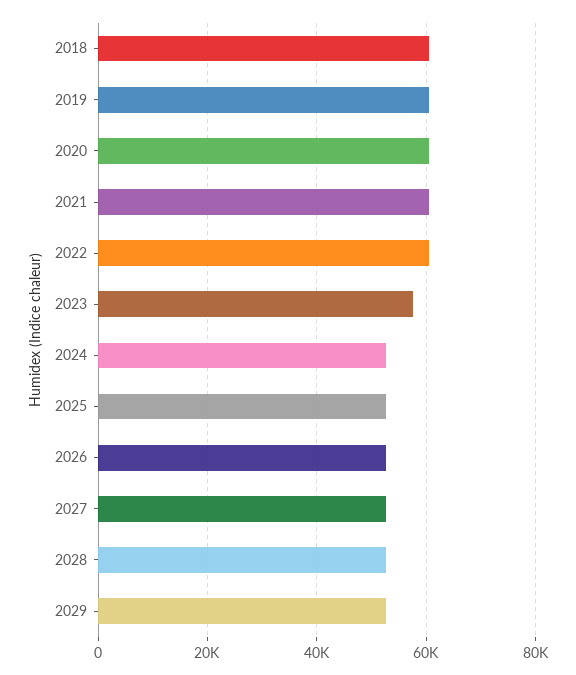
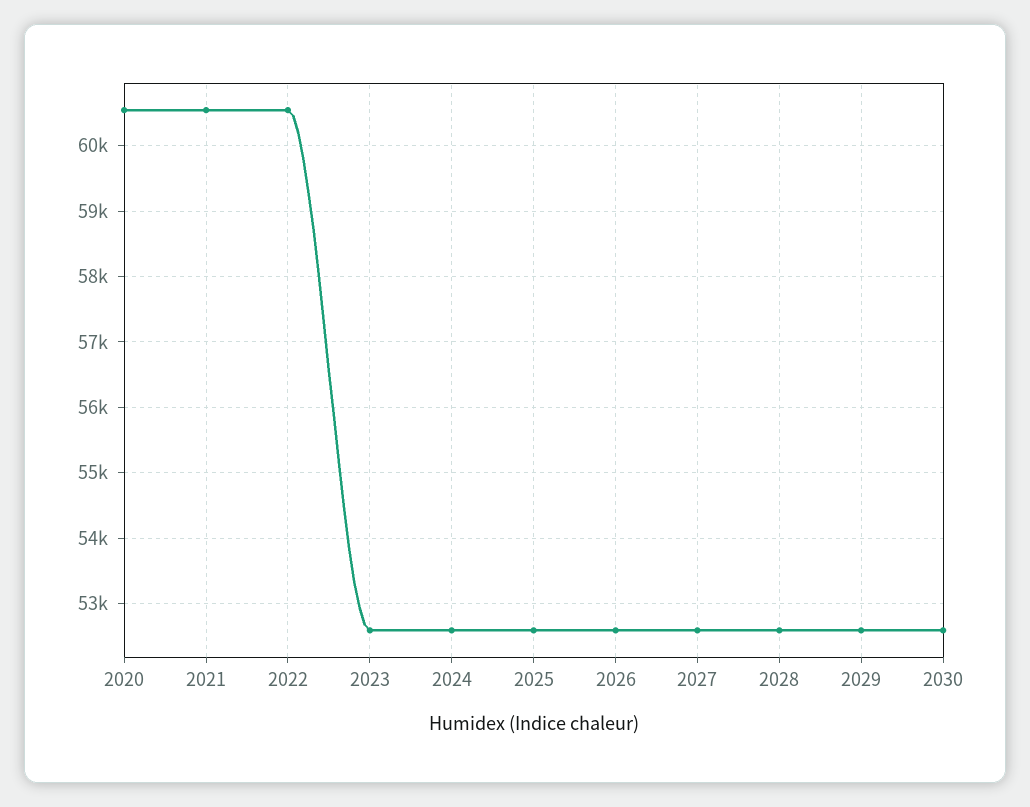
2018: 60000 -> none
2019: 60000 -> none
2023: 58000 -> 52600
2030: none -> 52600

